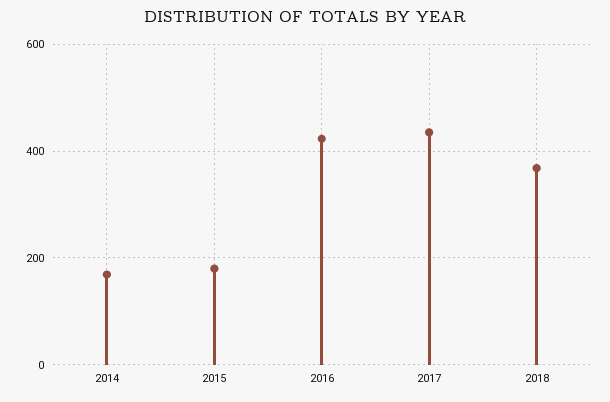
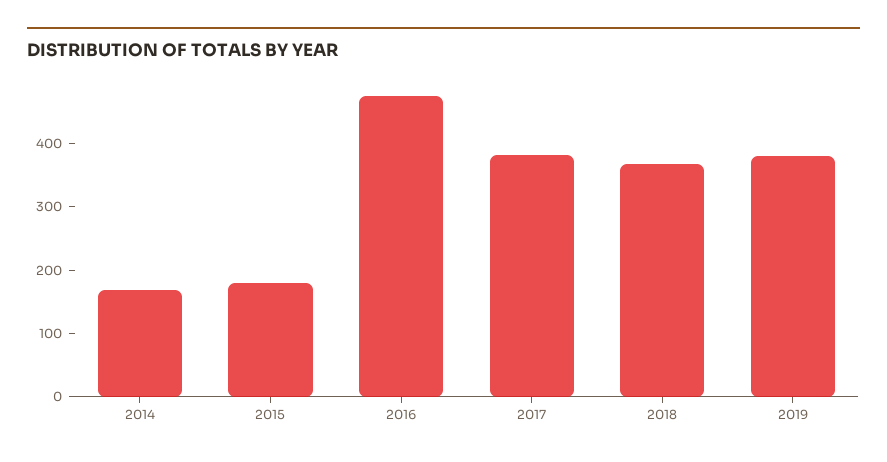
2016: 420 -> 480
2017: 440 -> 380
2019: none -> 380

